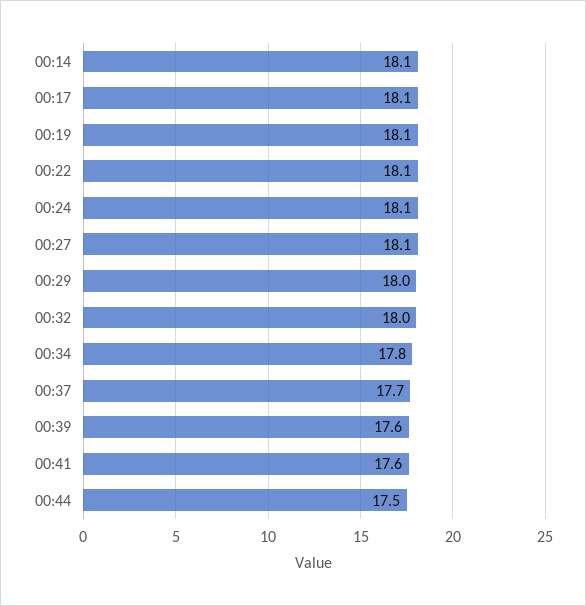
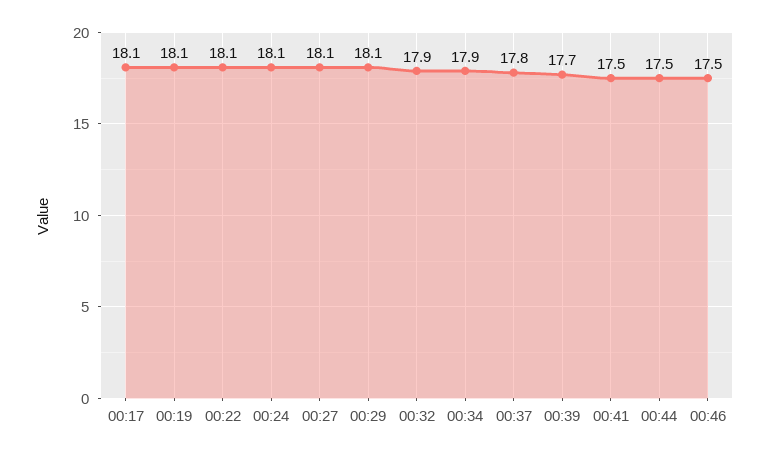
00:14: 18.1 -> none
00:29: 18 -> 18.1
00:32: 18 -> 17.9
00:34: 17.8 -> 17.9
00:37: 17.7 -> 17.8
00:39: 17.6 -> 17.7
00:41: 17.6 -> 17.5
00:46: none -> 17.5

